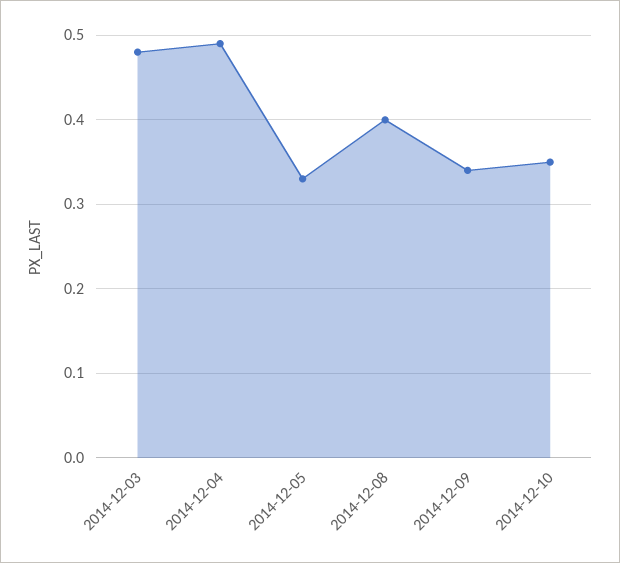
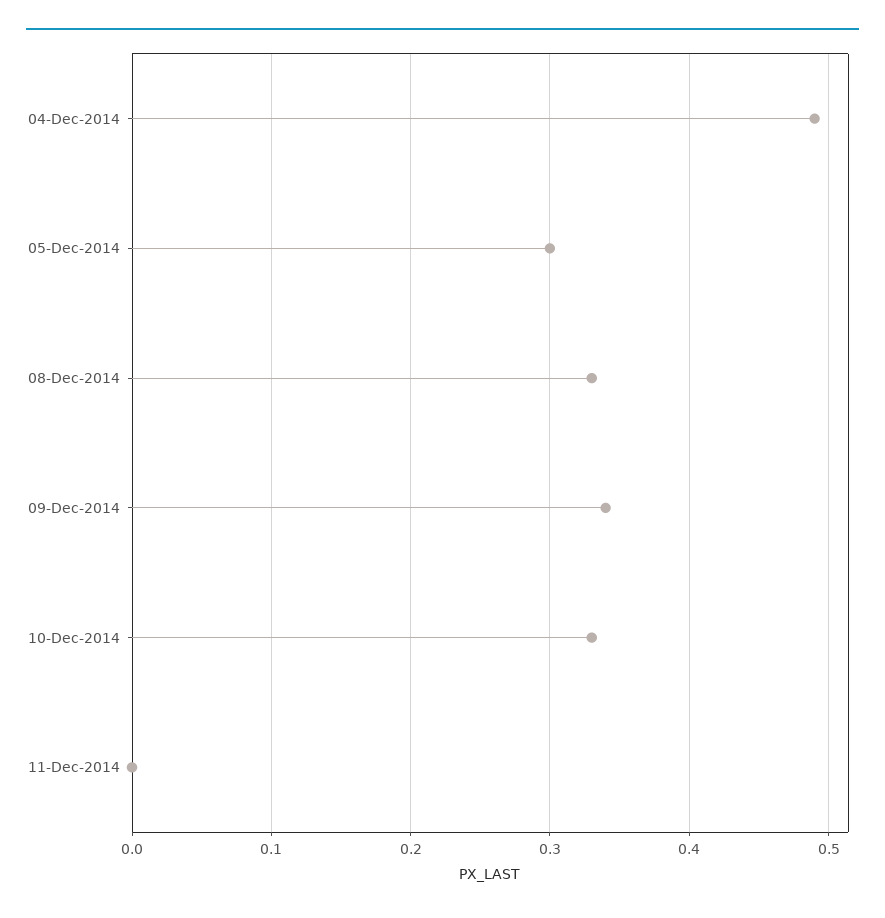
2014-12-03: 0.48 -> none
2014-12-05: 0.33 -> 0.3
2014-12-08: 0.4 -> 0.33
2014-12-10: 0.35 -> 0.33
11-Dec-2014: none -> 0

